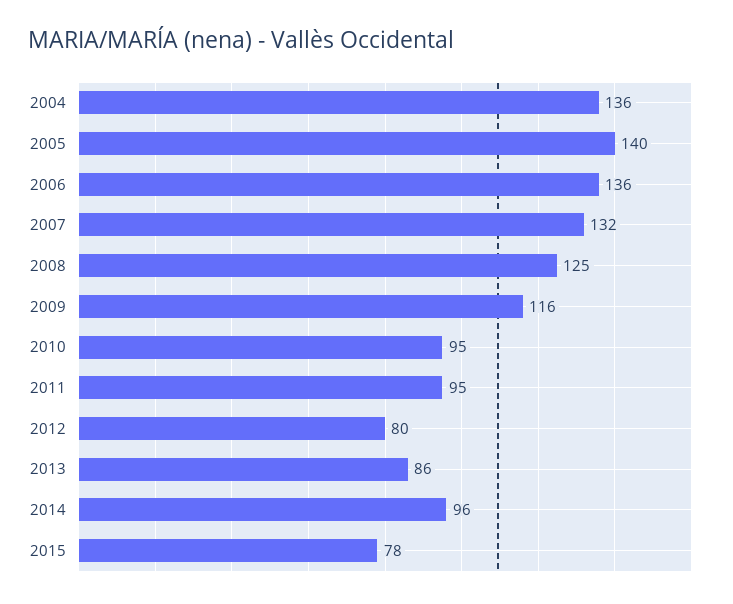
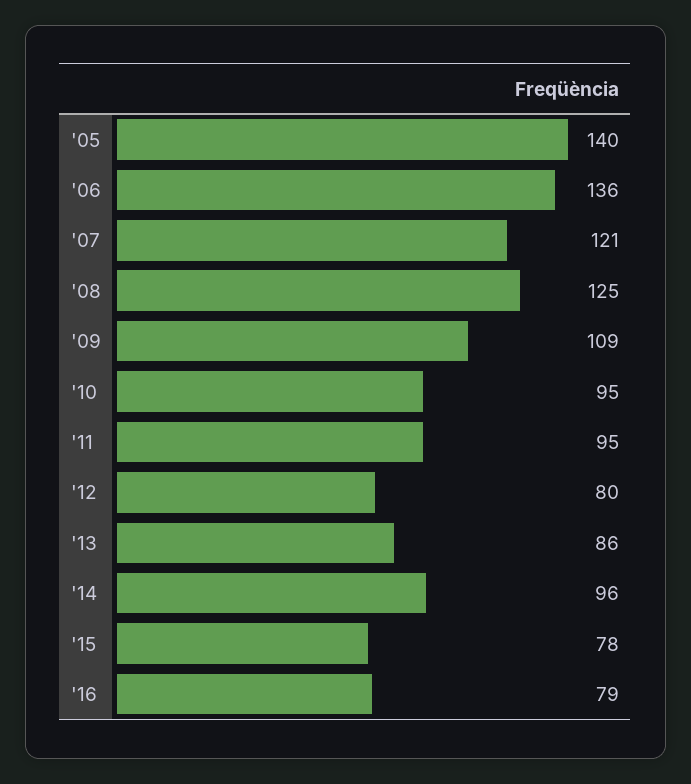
2004: 136 -> none
2007: 132 -> 121
2009: 116 -> 109
'16: none -> 79

